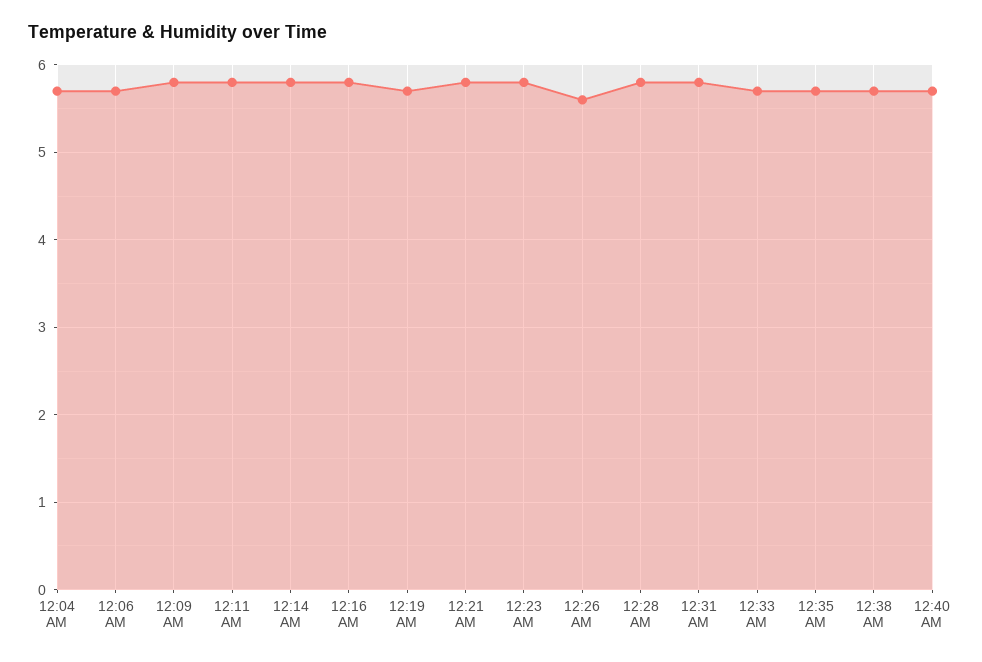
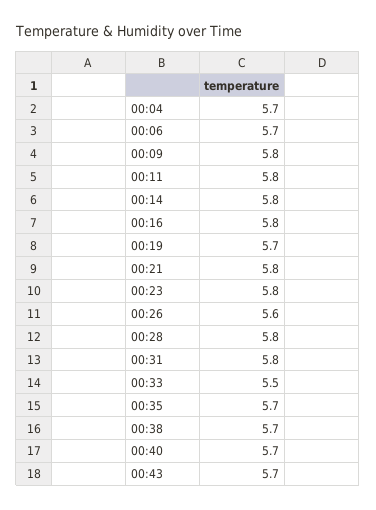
12:33 AM: 5.7 -> 5.5
00:43: none -> 5.7

